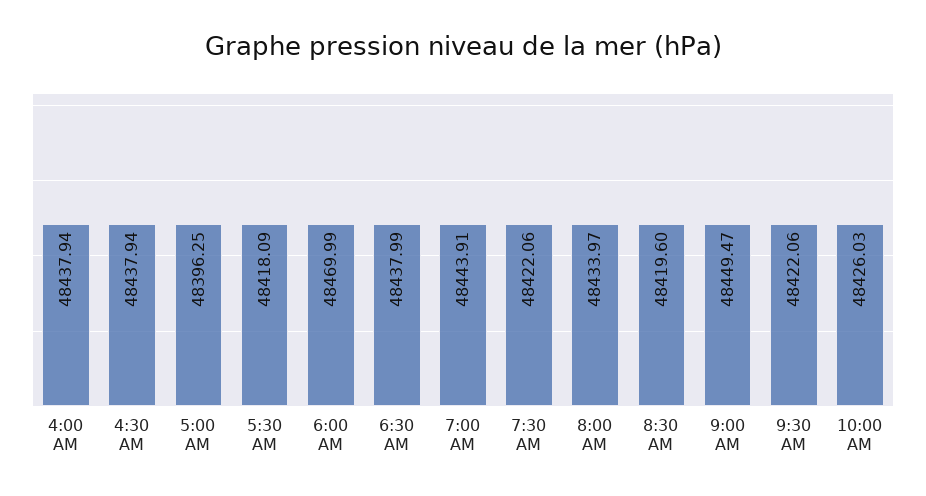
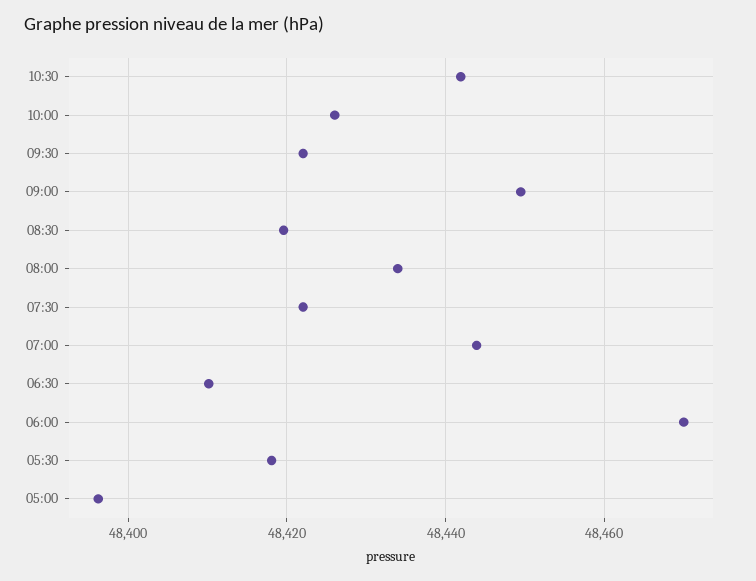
4:00 AM: 48437.94 -> none
4:30 AM: 48437.94 -> none
6:30 AM: 48437.99 -> 48410
10:30: none -> 48442

